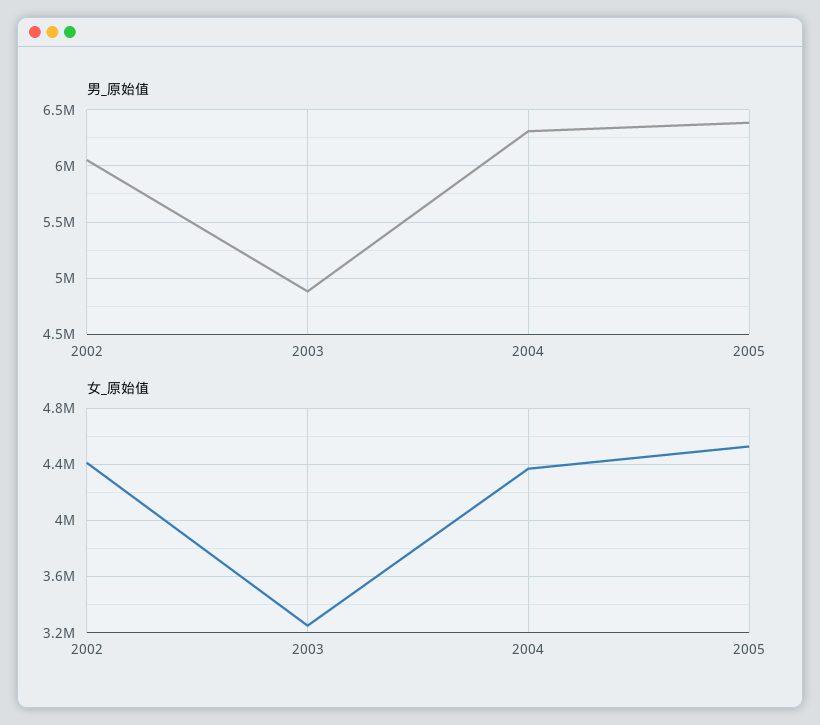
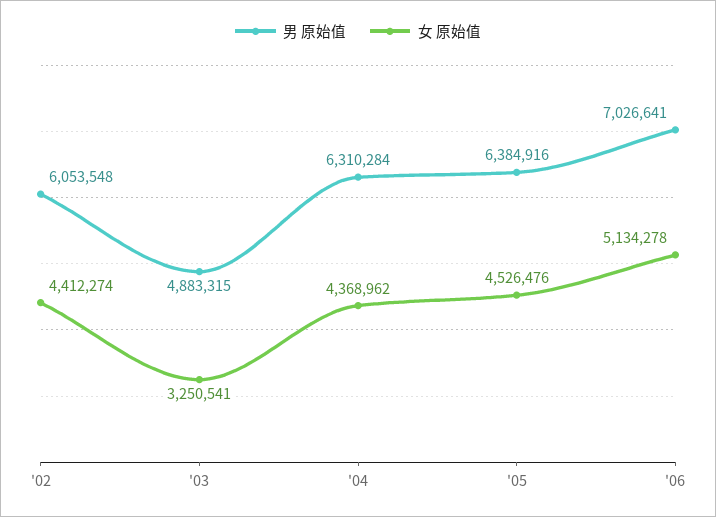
男_原始值, '06: none -> 7026641
女_原始值, '06: none -> 5134278

